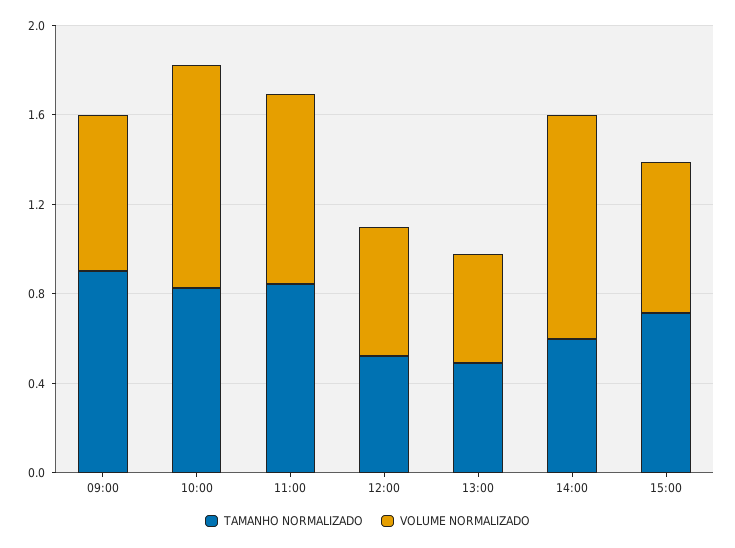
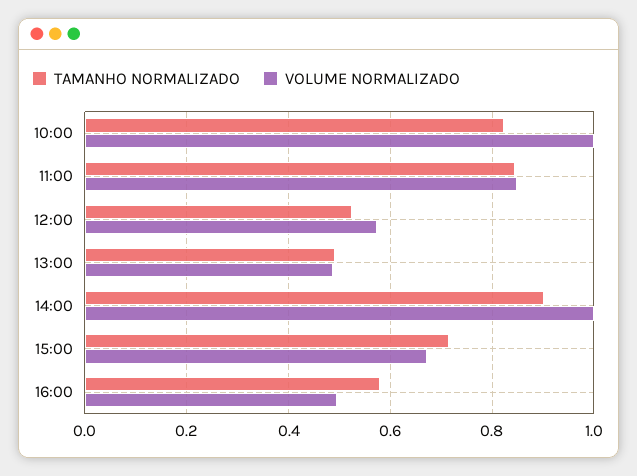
TAMANHO NORMALIZADO, 09:00: 0.9 -> none
VOLUME NORMALIZADO, 09:00: 0.7 -> none
TAMANHO NORMALIZADO, 14:00: 0.6 -> 0.9
TAMANHO NORMALIZADO, 16:00: none -> 0.58
VOLUME NORMALIZADO, 16:00: none -> 0.5

